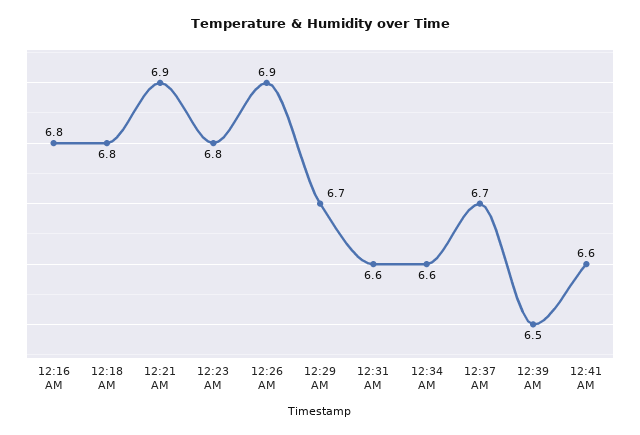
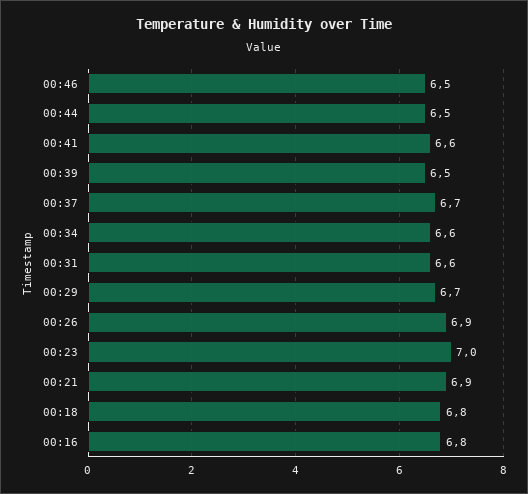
12:23 AM: 6.8 -> 7
00:46: none -> 6.5
00:44: none -> 6.5

